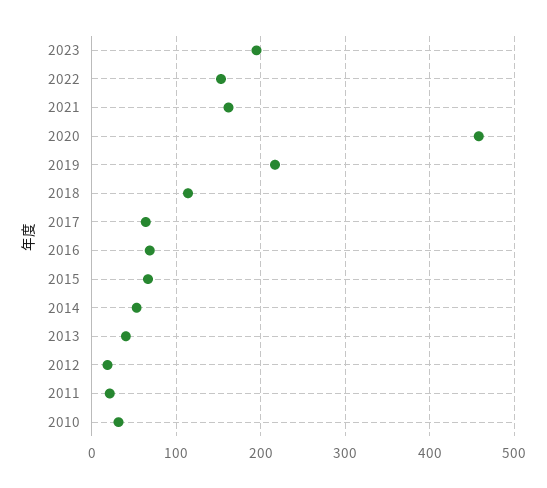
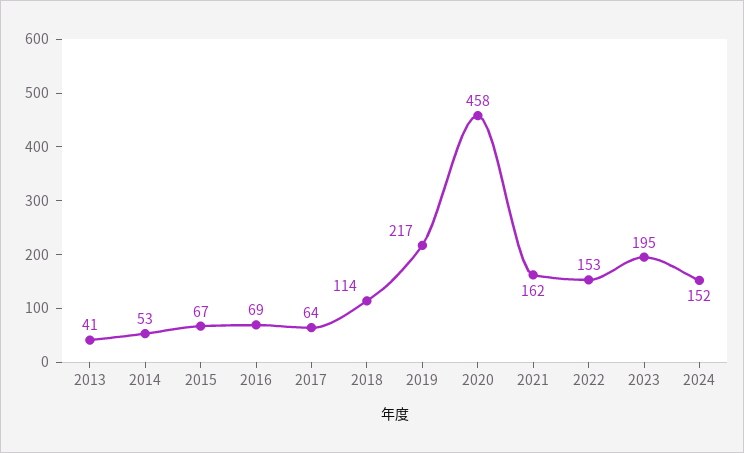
2012: 20 -> none
2011: 20 -> none
2010: 30 -> none
2024: none -> 152

